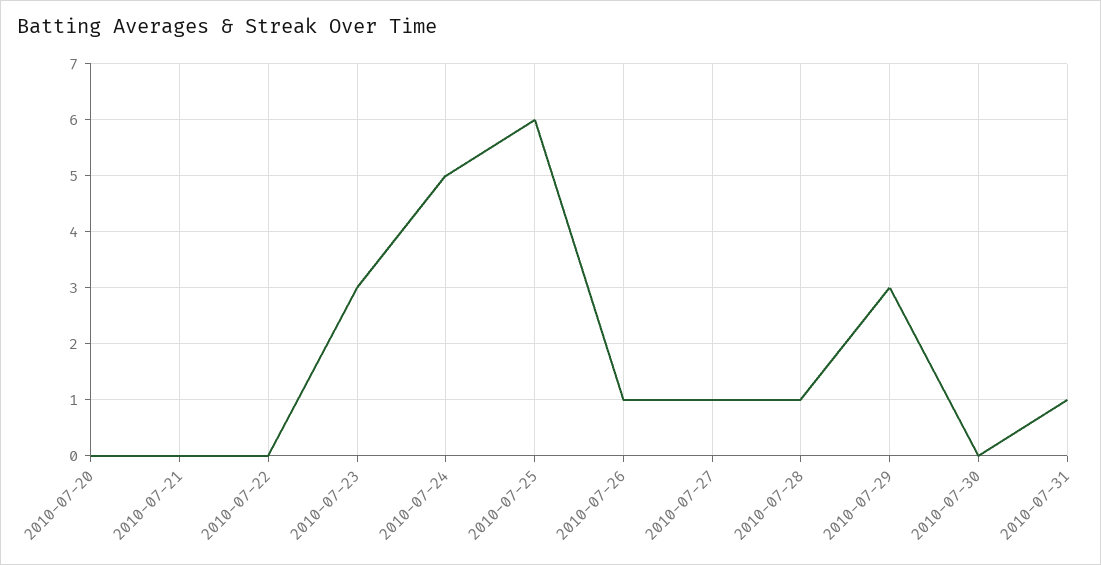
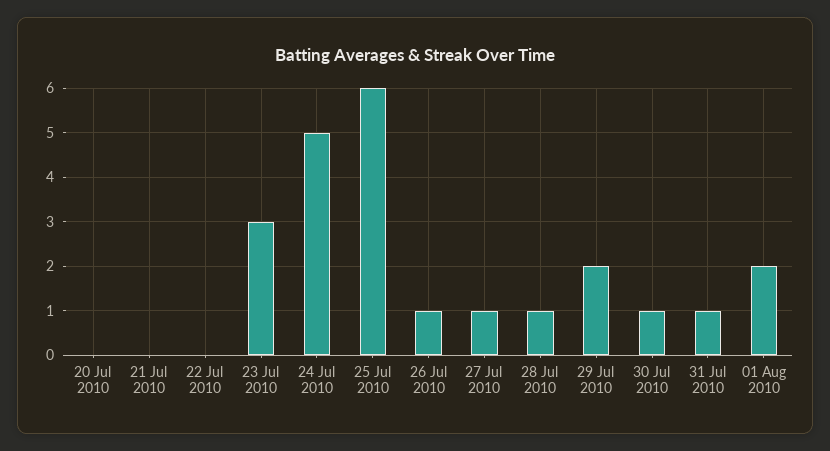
2010-07-29: 3 -> 2
2010-07-30: 0 -> 1
01 Aug 2010: none -> 2

